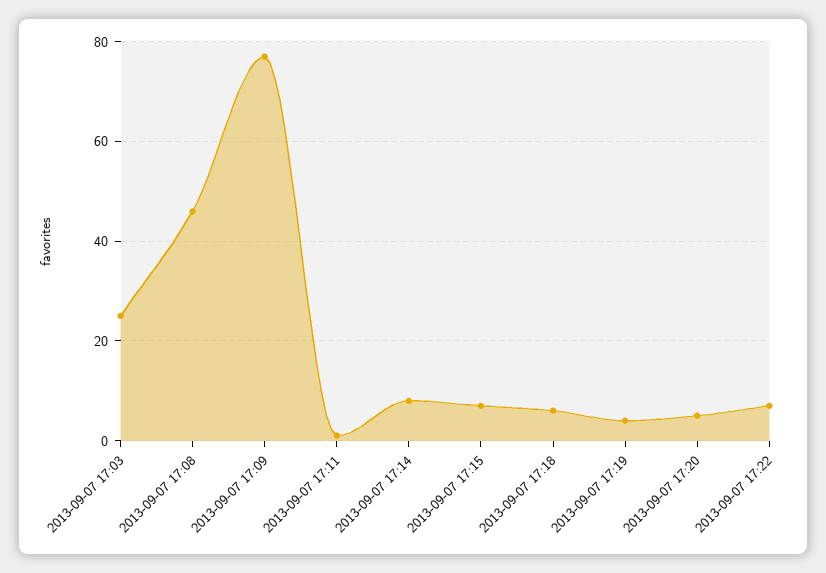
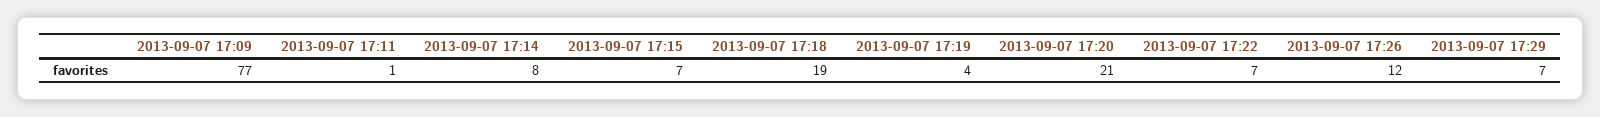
2013-09-07 17:03: 25 -> none
2013-09-07 17:08: 45 -> none
2013-09-07 17:18: 5 -> 19
2013-09-07 17:20: 5 -> 21
2013-09-07 17:26: none -> 12
2013-09-07 17:29: none -> 7

